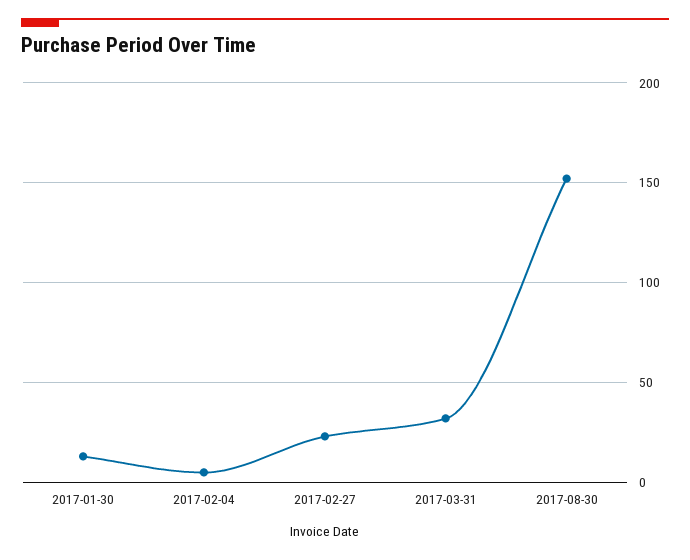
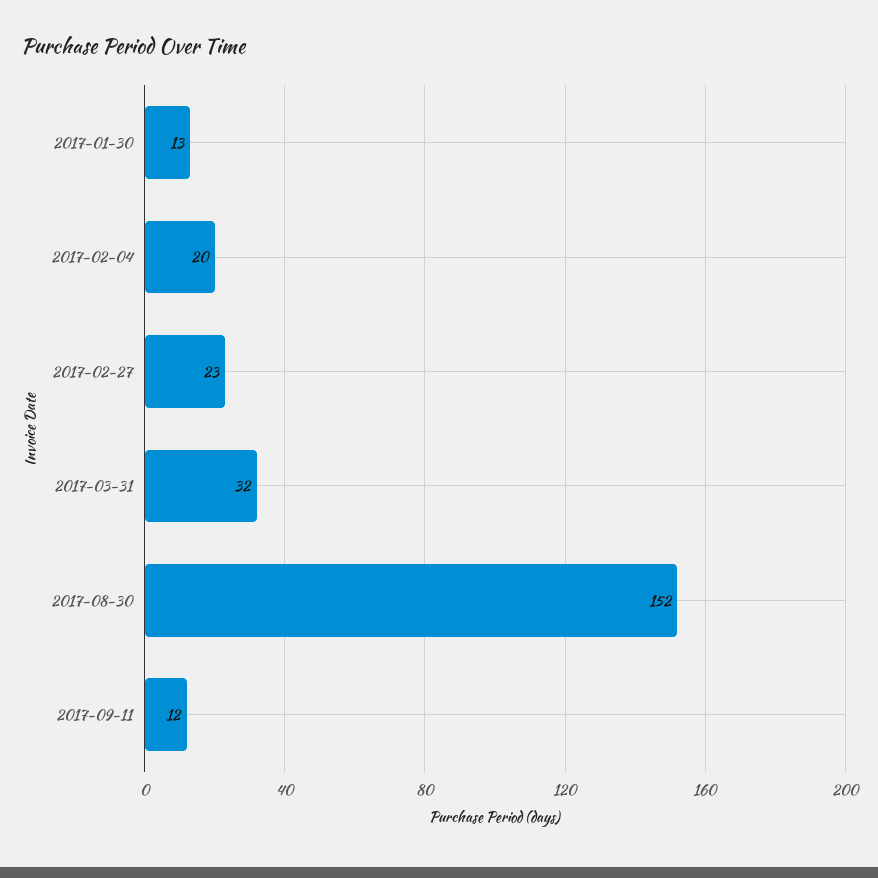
2017-02-04: 5 -> 20
2017-09-11: none -> 12

